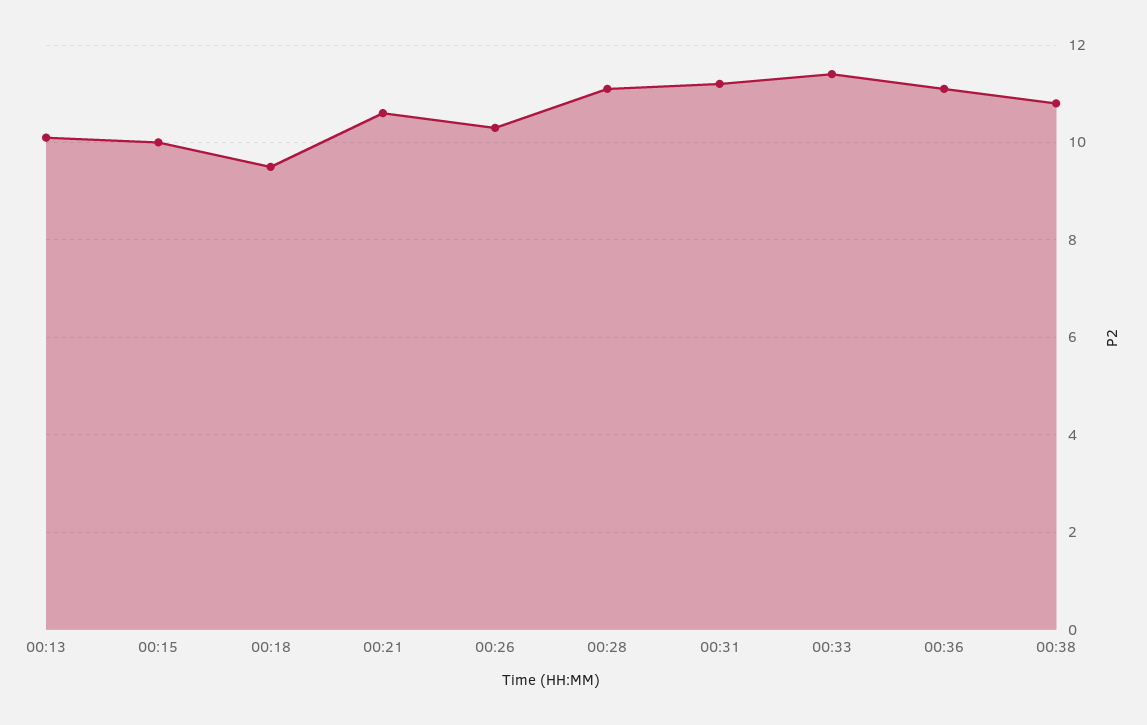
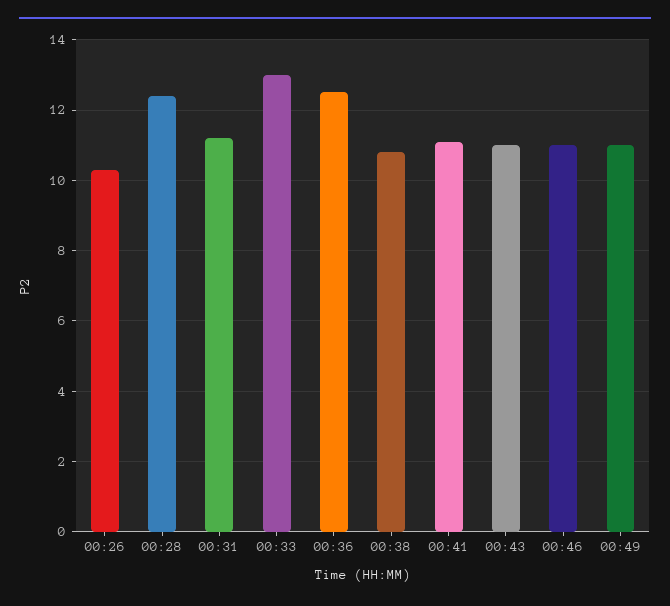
00:13: 10 -> none
00:15: 10 -> none
00:18: 9.5 -> none
00:21: 10.5 -> none
00:28: 11 -> 12.5
00:33: 11.5 -> 13
00:36: 11 -> 12.5
00:41: none -> 11
00:43: none -> 11
00:46: none -> 11
00:49: none -> 11

